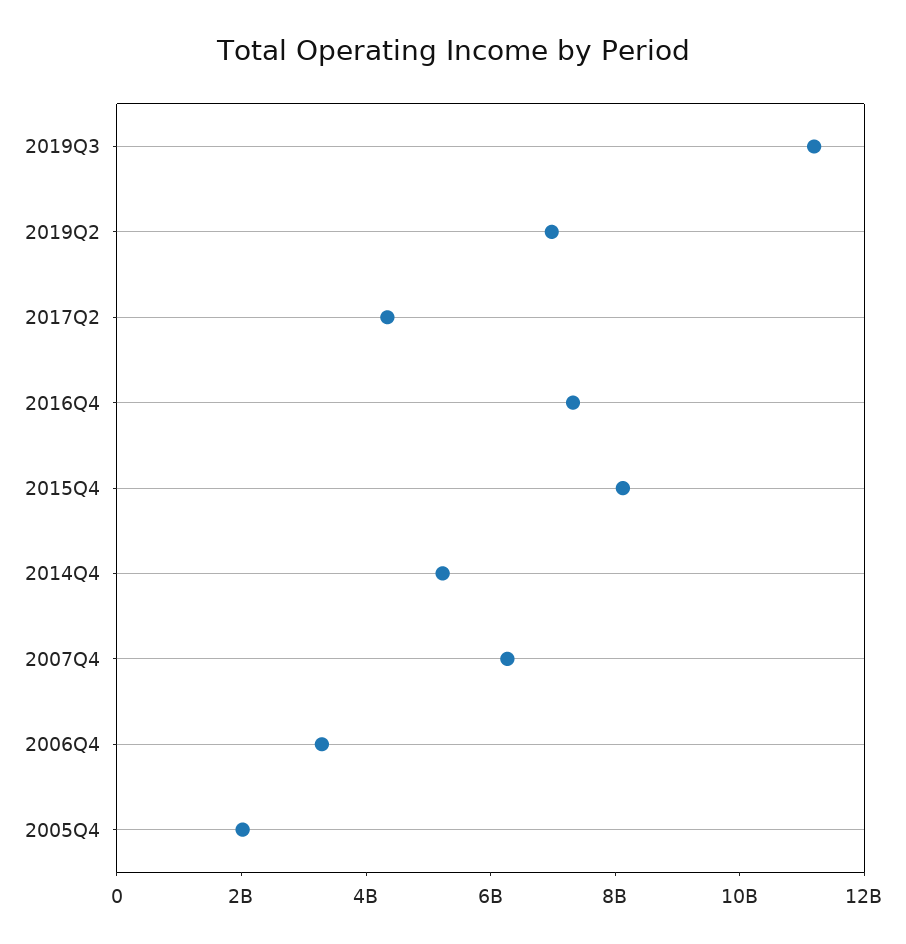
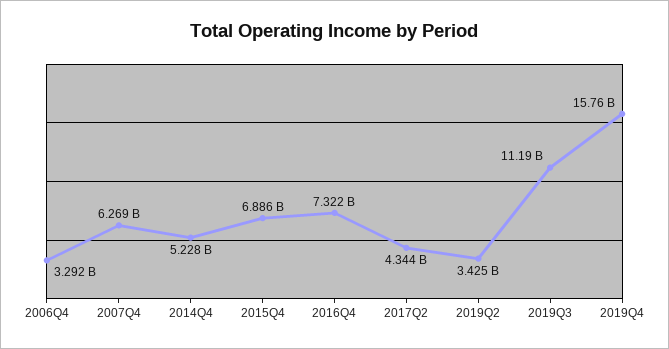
2019Q2: 7000000000 -> 3425000000
2015Q4: 8000000000 -> 6886000000
2005Q4: 2000000000 -> none
2019Q4: none -> 15760000000

